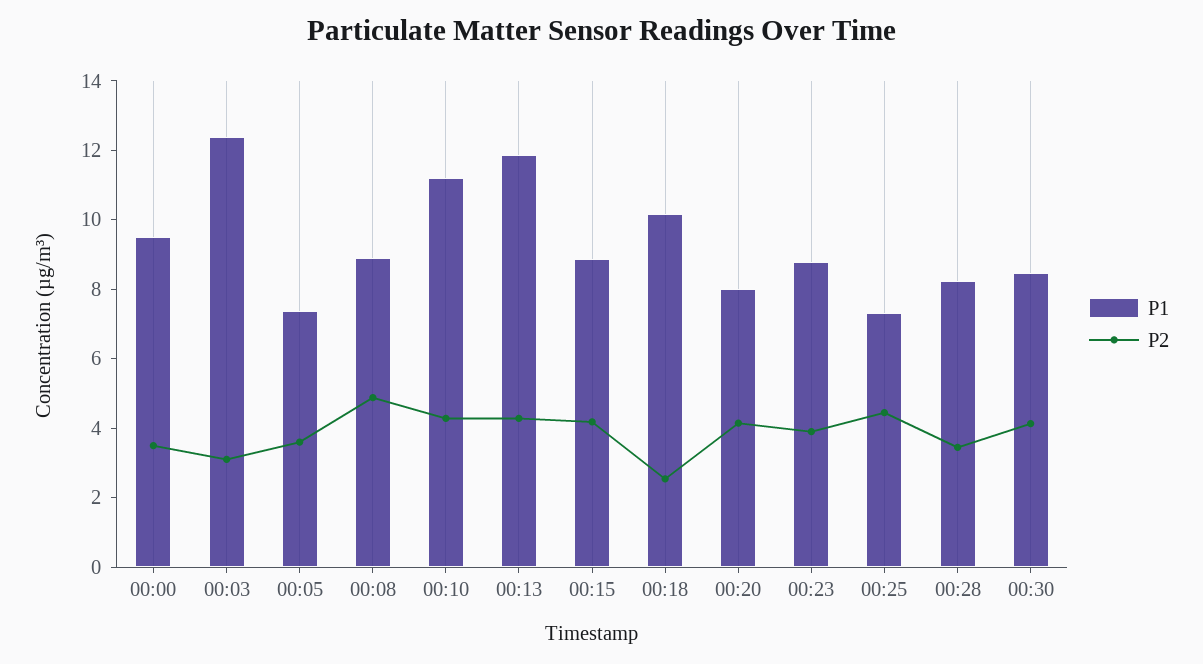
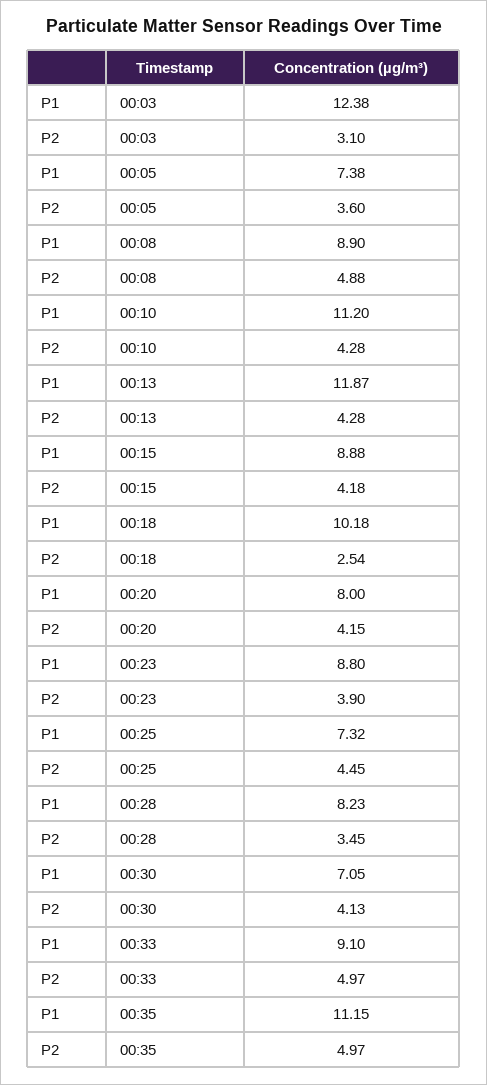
P1, 00:00: 9.5 -> none
P2, 00:00: 3.5 -> none
P1, 00:30: 8.5 -> 7.05
P1, 00:33: none -> 9.1
P2, 00:33: none -> 4.97
P1, 00:35: none -> 11.15
P2, 00:35: none -> 4.97

